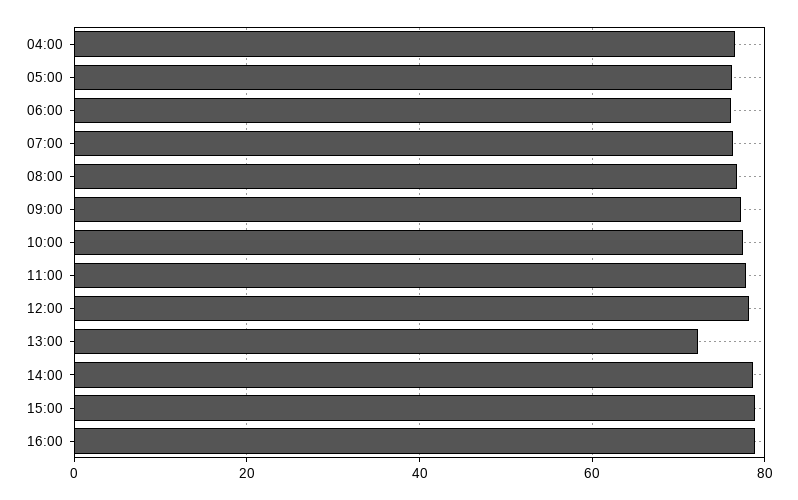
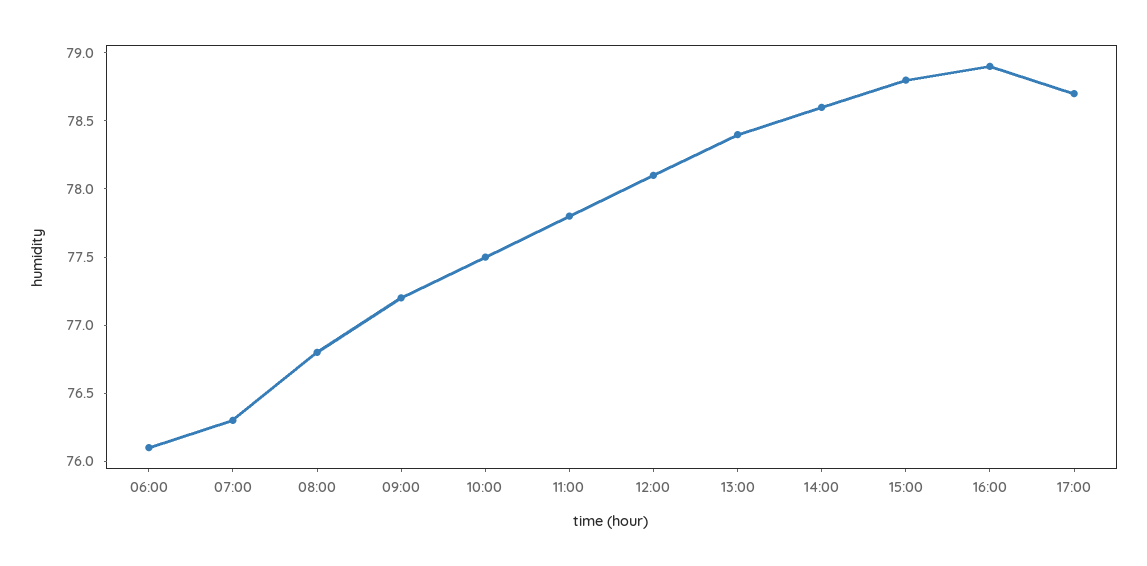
04:00: 76 -> none
05:00: 76 -> none
13:00: 72 -> 78.4
17:00: none -> 78.7

